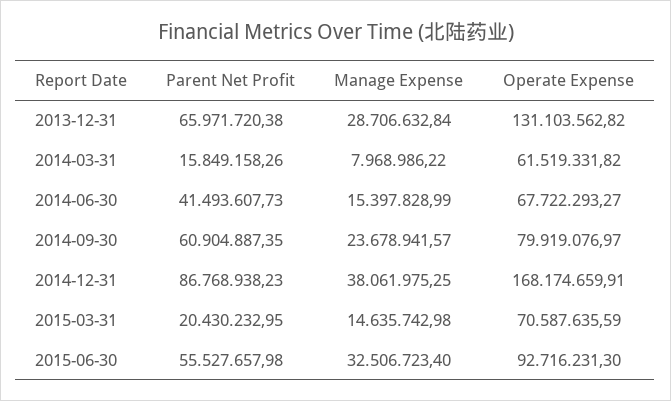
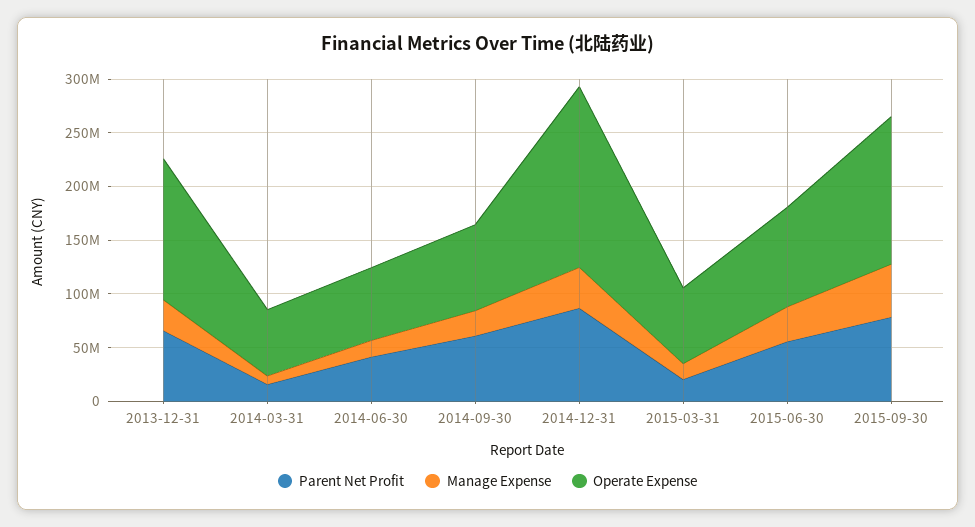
Parent Net Profit, 2015-09-30: none -> 80000000
Manage Expense, 2015-09-30: none -> 50000000
Operate Expense, 2015-09-30: none -> 140000000

